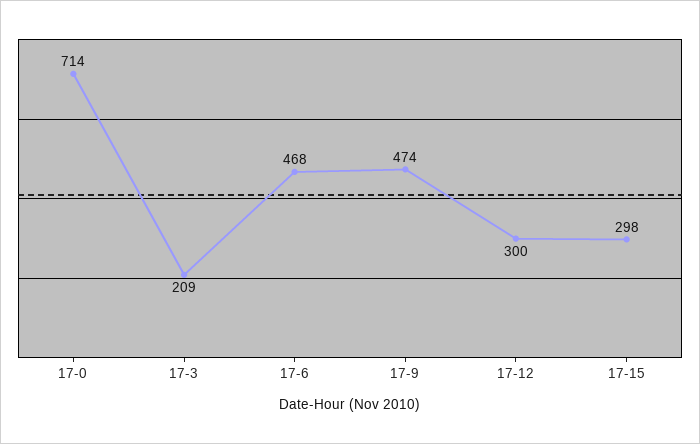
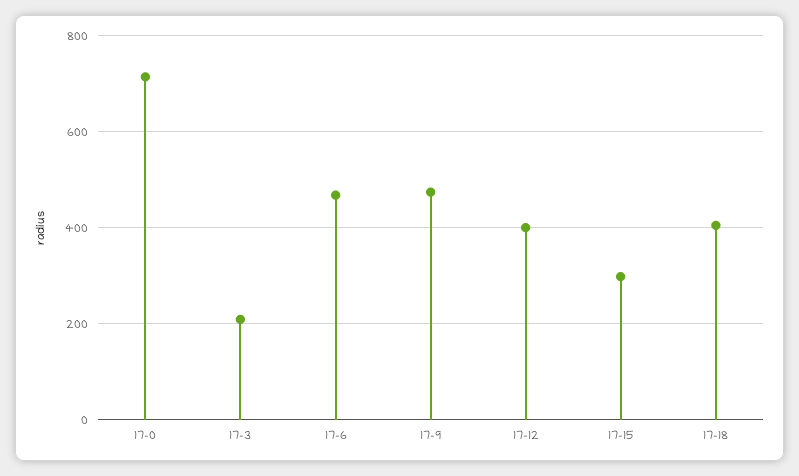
17-12: 300 -> 400
17-18: none -> 400

